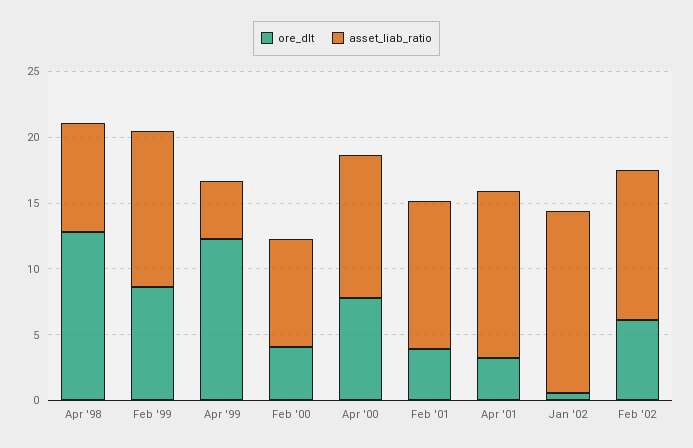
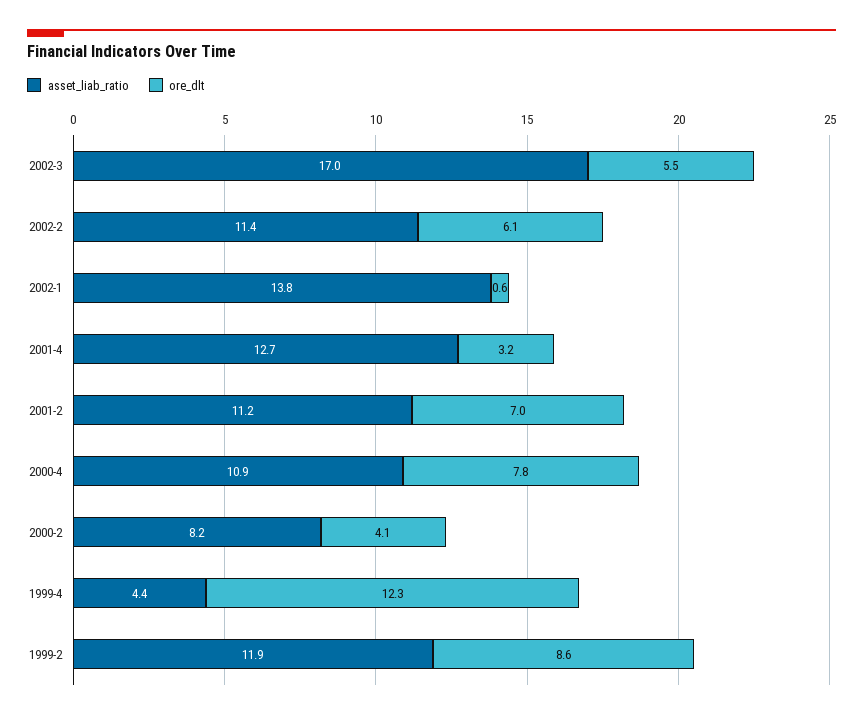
ore_dlt, Apr '98: 13 -> none
asset_liab_ratio, Apr '98: 8 -> none
ore_dlt, Feb '01: 4 -> 7
asset_liab_ratio, 2002-3: none -> 17
ore_dlt, 2002-3: none -> 5.5

